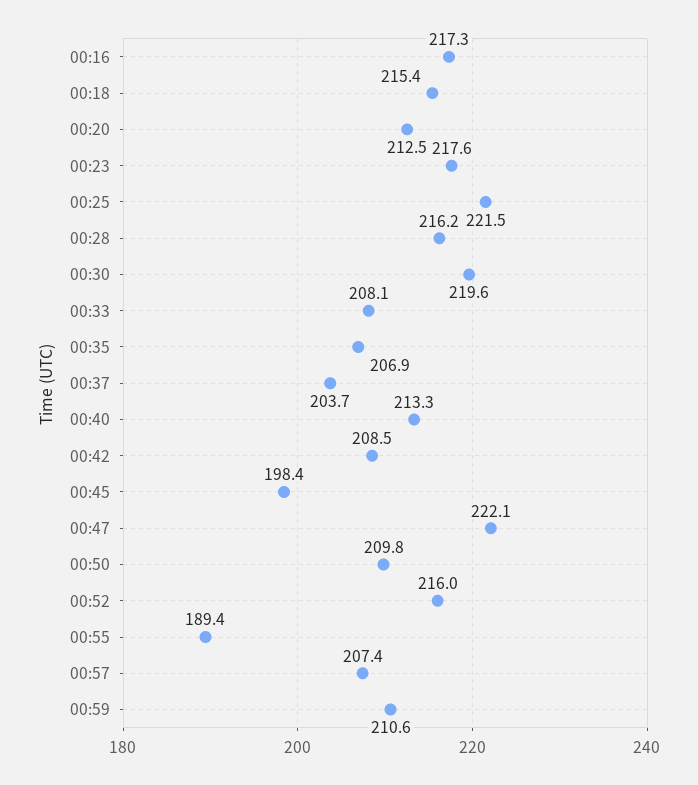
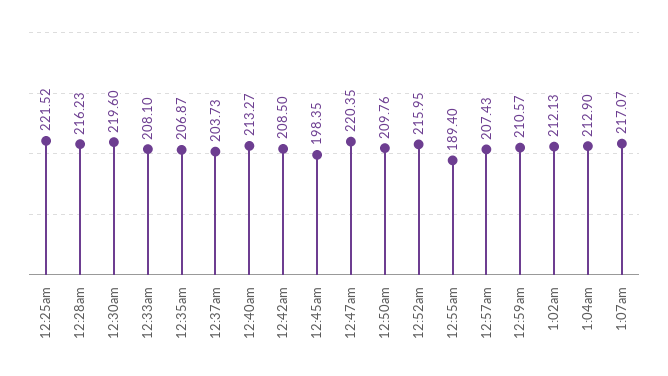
00:16: 217.3 -> none
00:18: 215.4 -> none
00:20: 212.5 -> none
00:23: 217.6 -> none
00:47: 222.1 -> 220.35
1:02am: none -> 212.13
1:04am: none -> 212.9
1:07am: none -> 217.07

